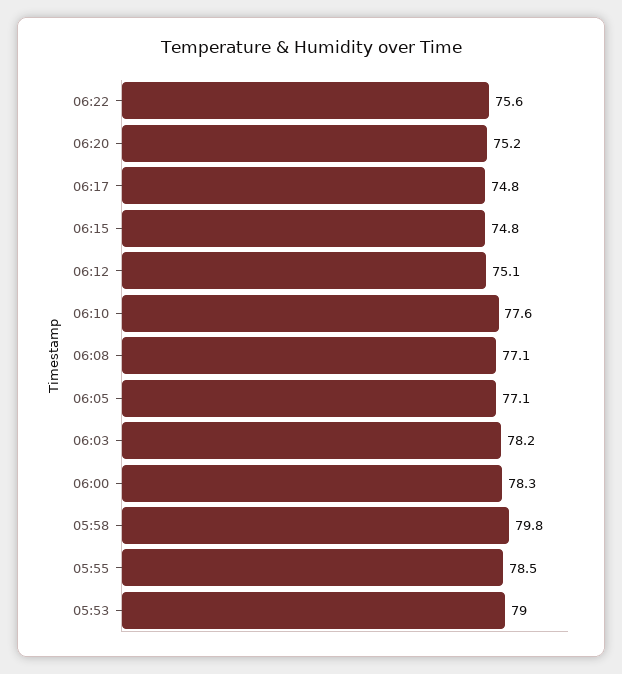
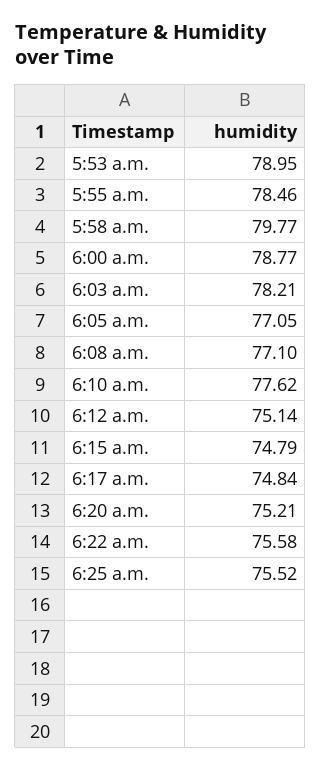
06:00: 78.3 -> 78.77
6:25 a.m.: none -> 75.52

